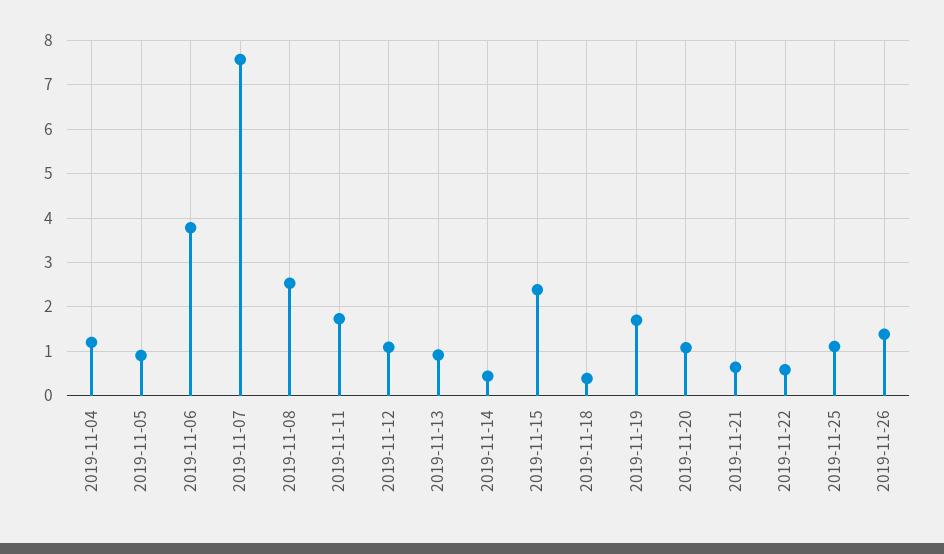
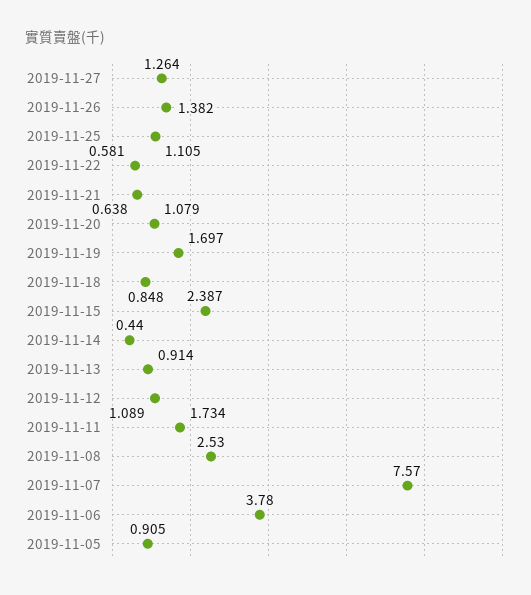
2019-11-04: 1.2 -> none
2019-11-18: 0.4 -> 0.848
2019-11-27: none -> 1.264

